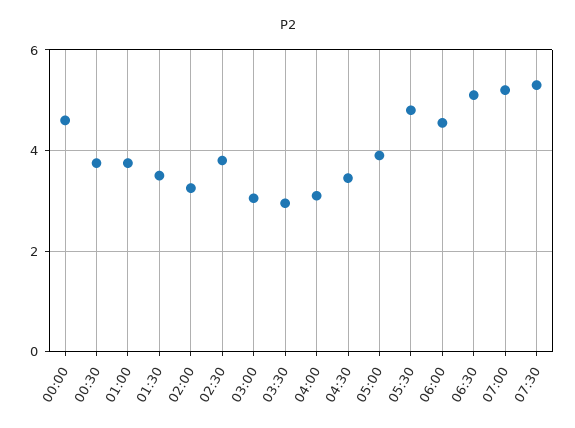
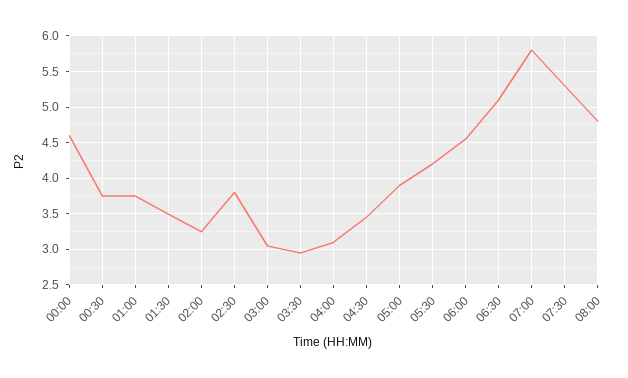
05:30: 4.8 -> 4.2
07:00: 5.2 -> 5.8
08:00: none -> 4.8

